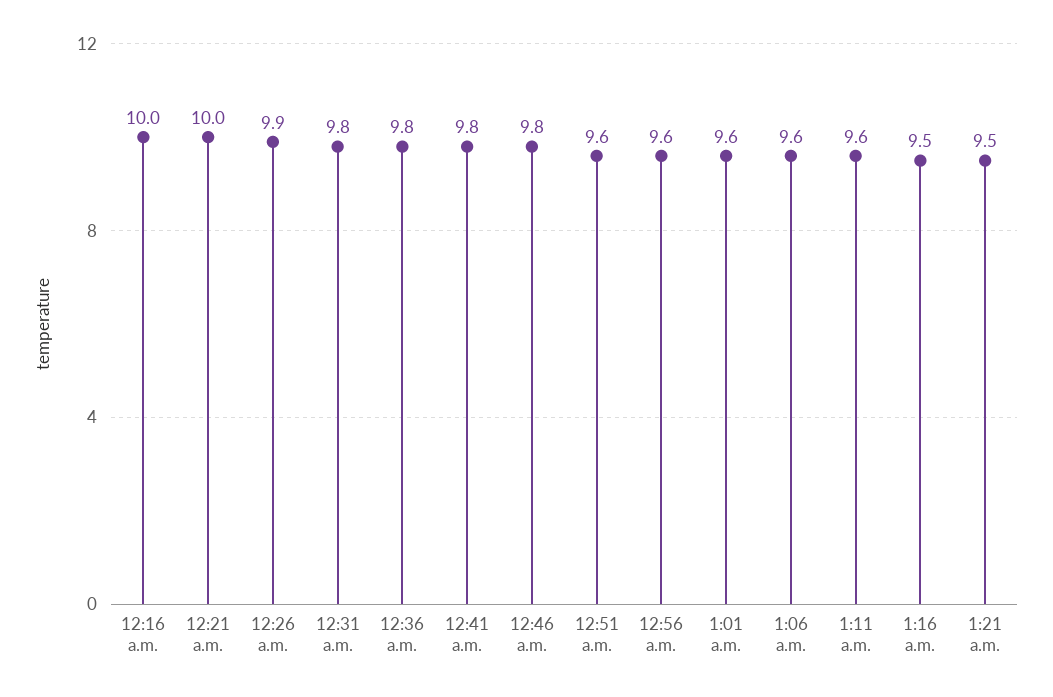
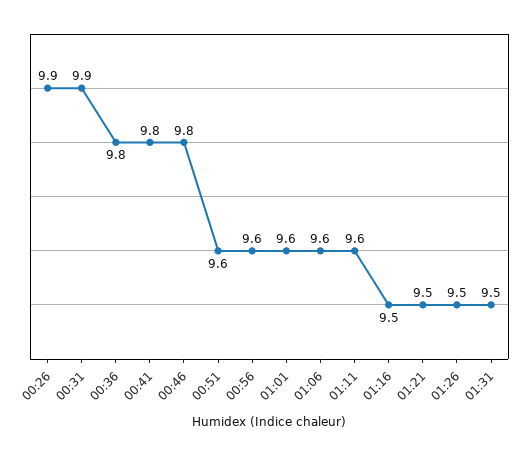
12:16 a.m.: 10 -> none
12:21 a.m.: 10 -> none
12:31 a.m.: 9.8 -> 9.9
01:26: none -> 9.5
01:31: none -> 9.5

